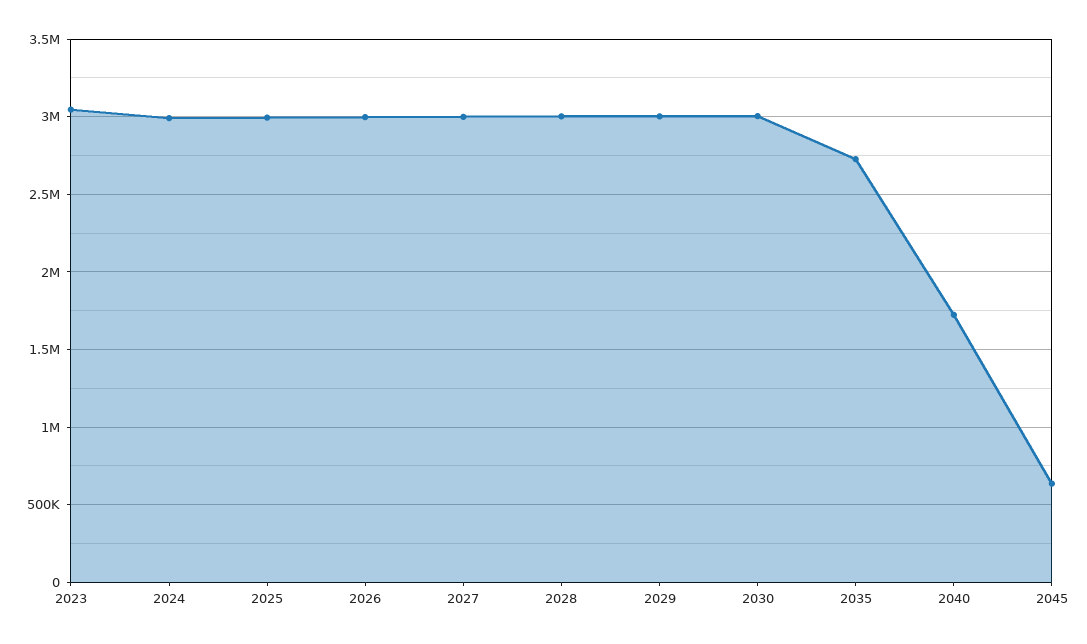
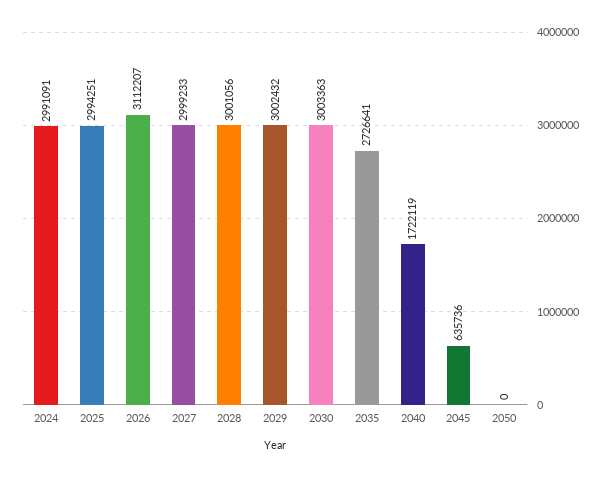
2023: 3050000 -> none
2026: 3000000 -> 3112207
2050: none -> 0

